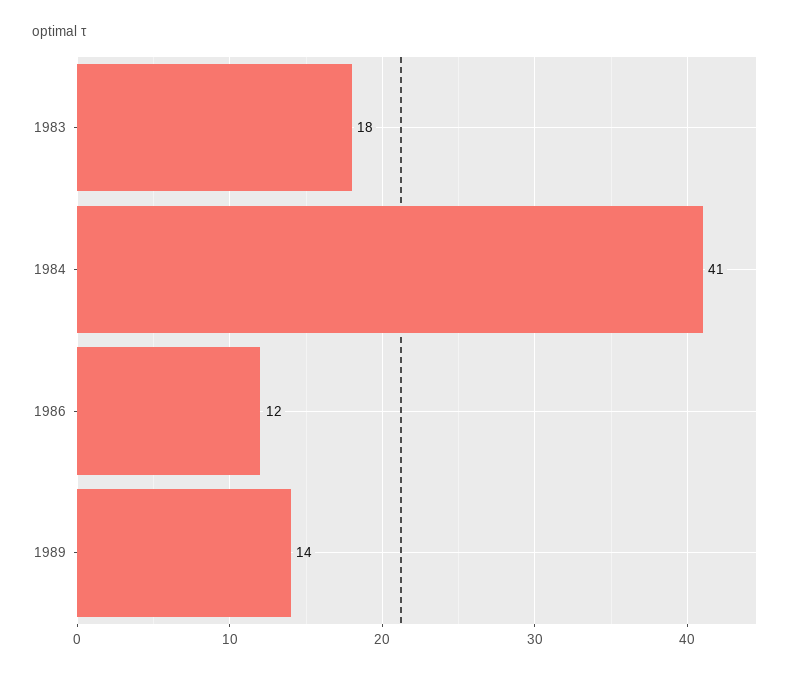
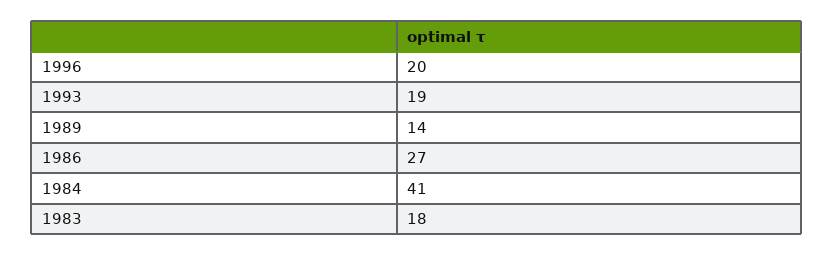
1986: 12 -> 27
1996: none -> 20
1993: none -> 19

